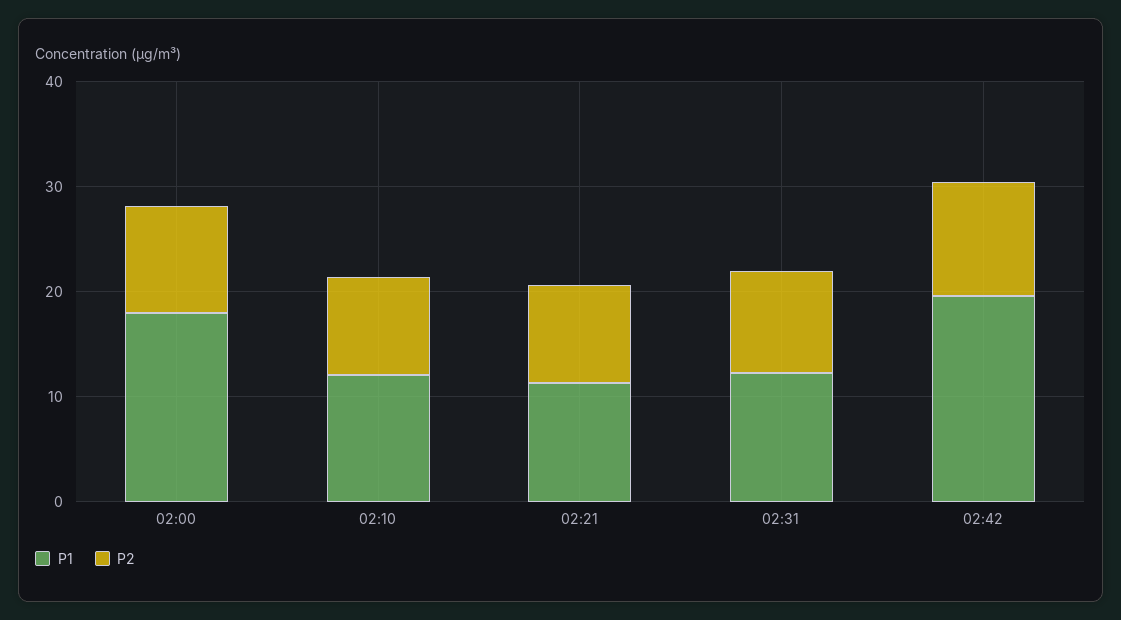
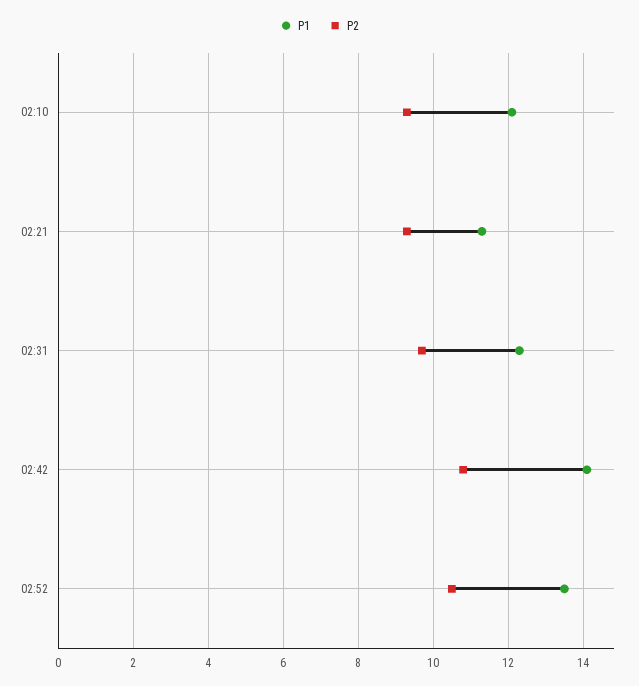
P1, 02:00: 18 -> none
P2, 02:00: 10 -> none
P1, 02:42: 20 -> 14
P1, 02:52: none -> 13.5
P2, 02:52: none -> 10.5

